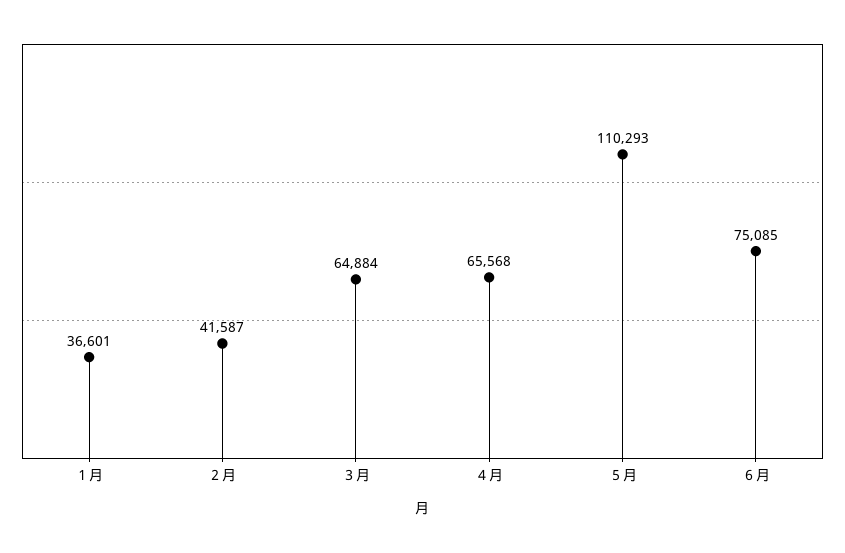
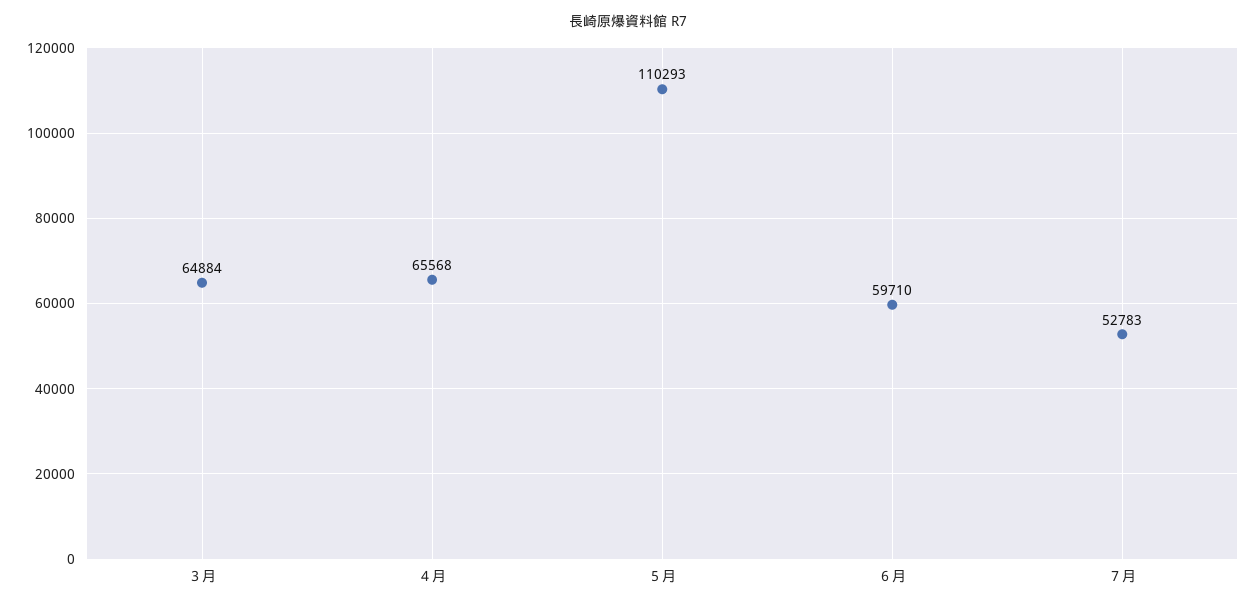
１月: 36601 -> none
２月: 41587 -> none
６月: 75085 -> 59710
７月: none -> 52783

